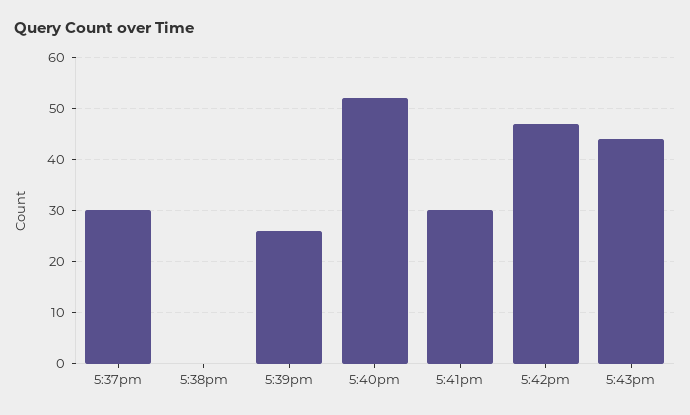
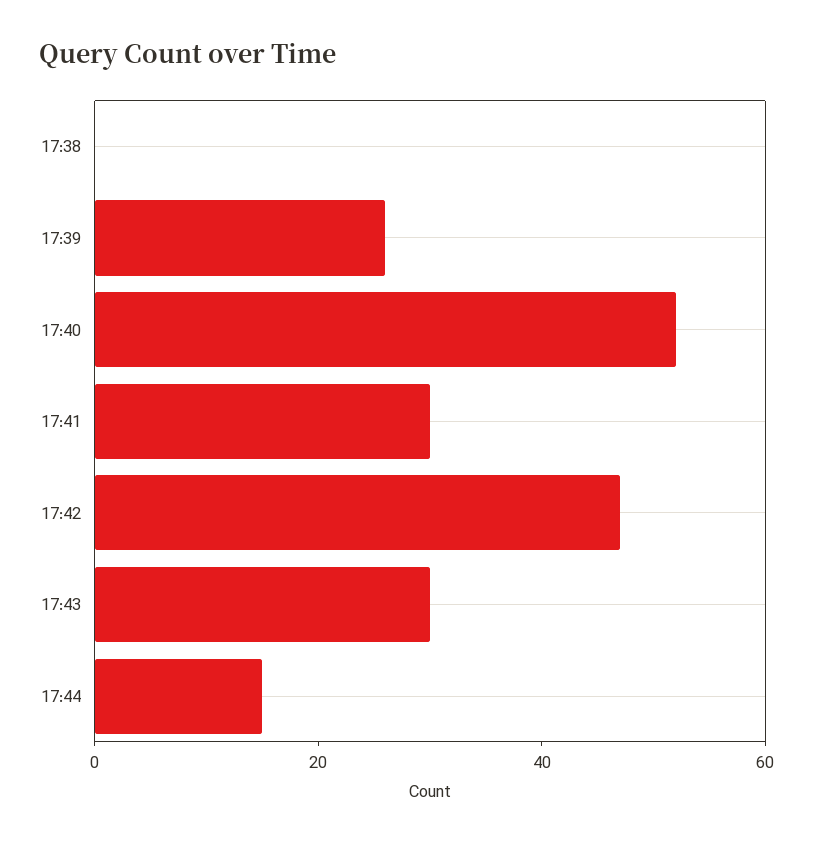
5:37pm: 30 -> none
5:43pm: 45 -> 30
17:44: none -> 15

